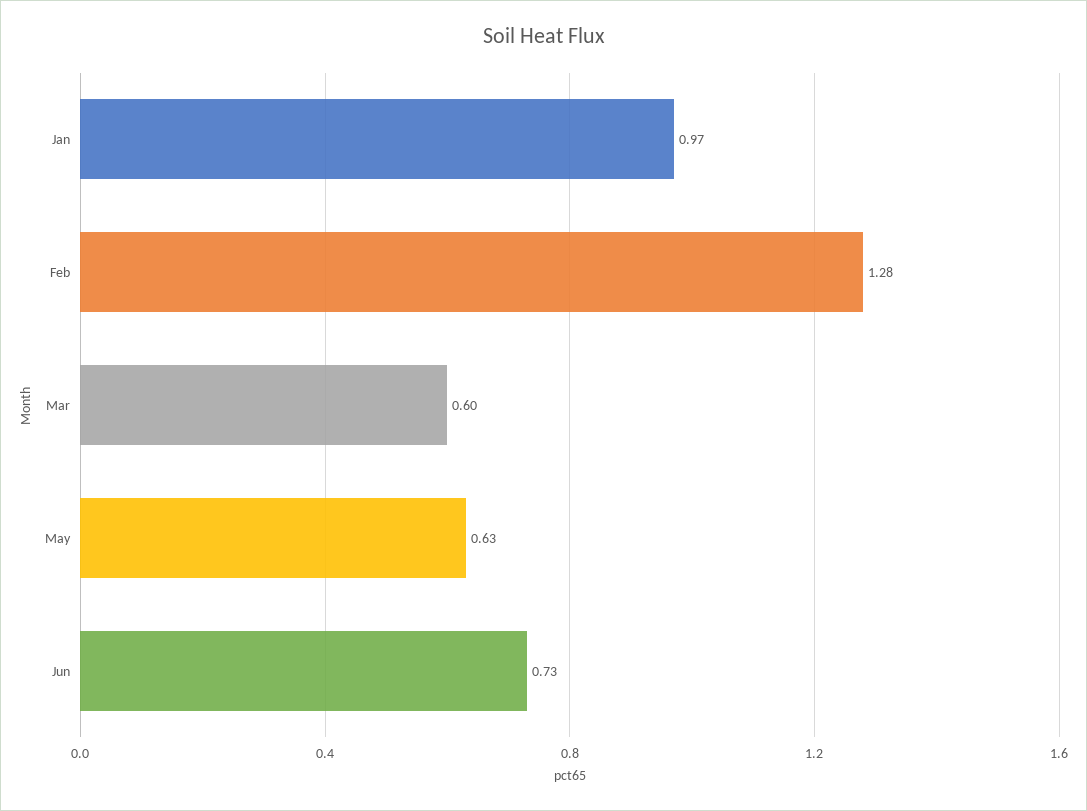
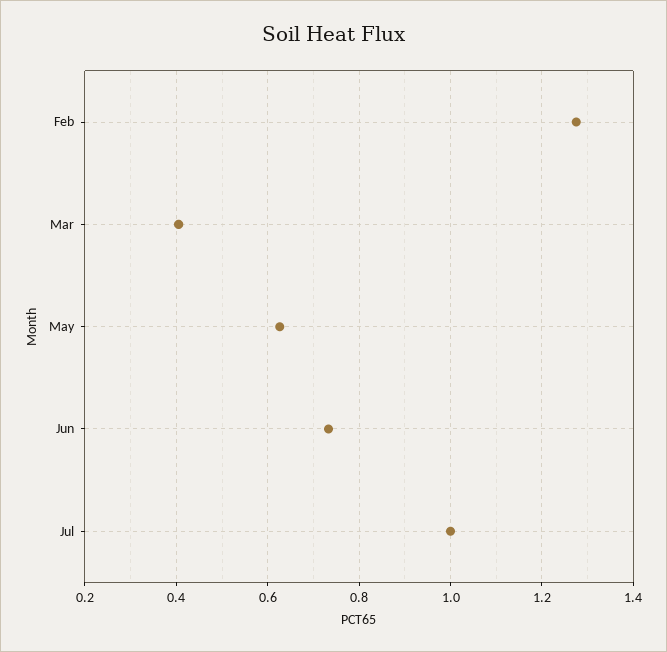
Jan: 0.97 -> none
Mar: 0.6 -> 0.4
Jul: none -> 1

